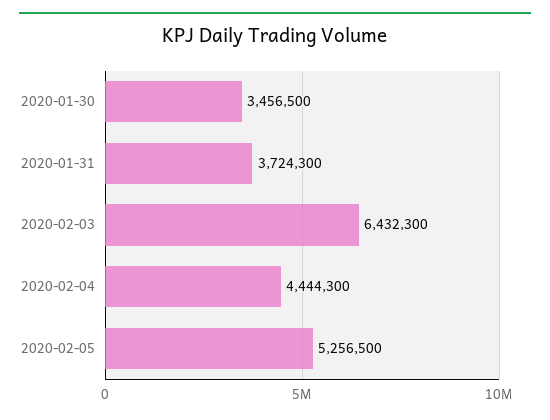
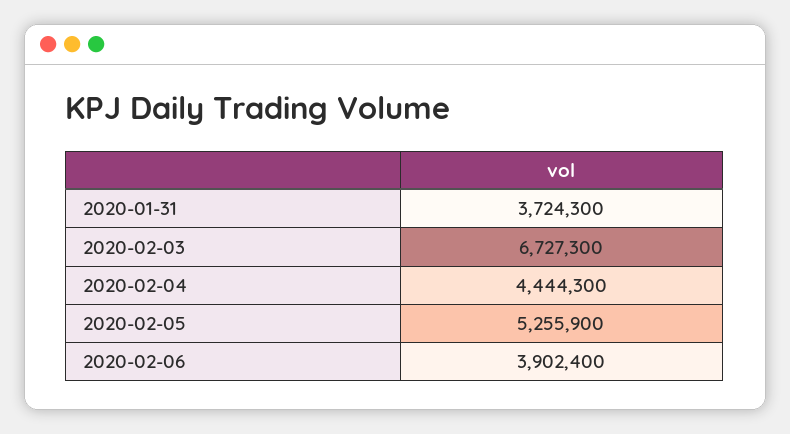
2020-01-30: 3456500 -> none
2020-02-03: 6432300 -> 6727300
2020-02-05: 5256500 -> 5255900
2020-02-06: none -> 3902400

